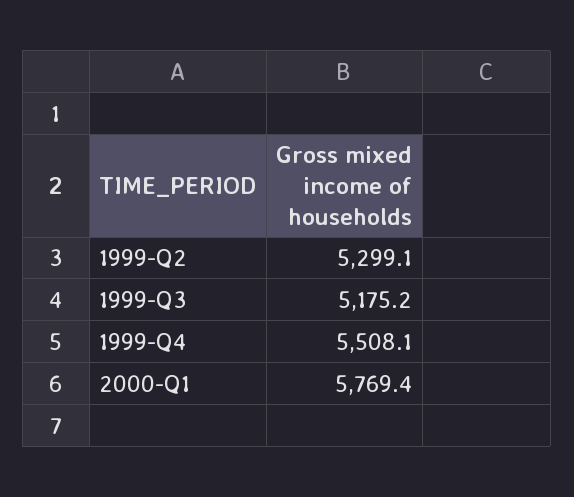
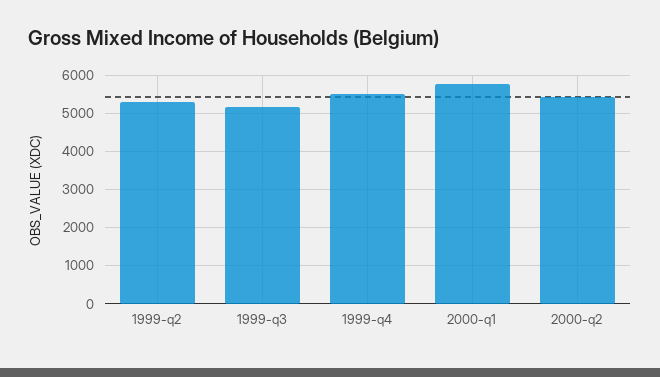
2000-q2: none -> 5400

